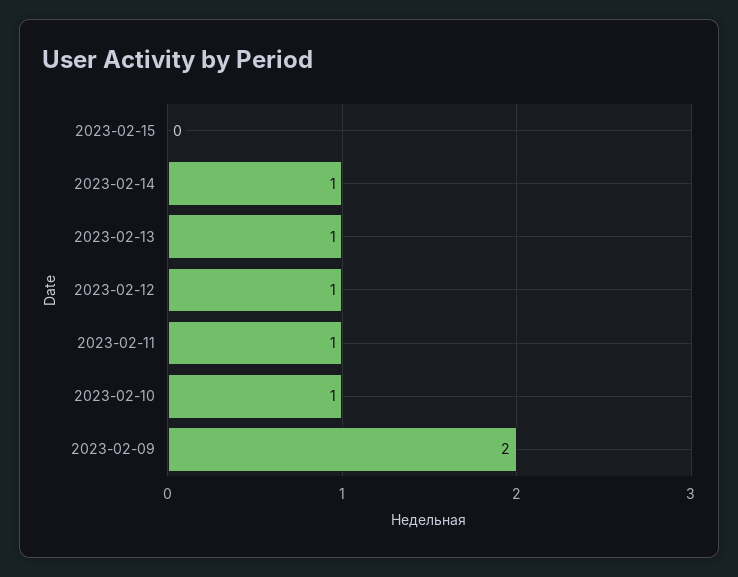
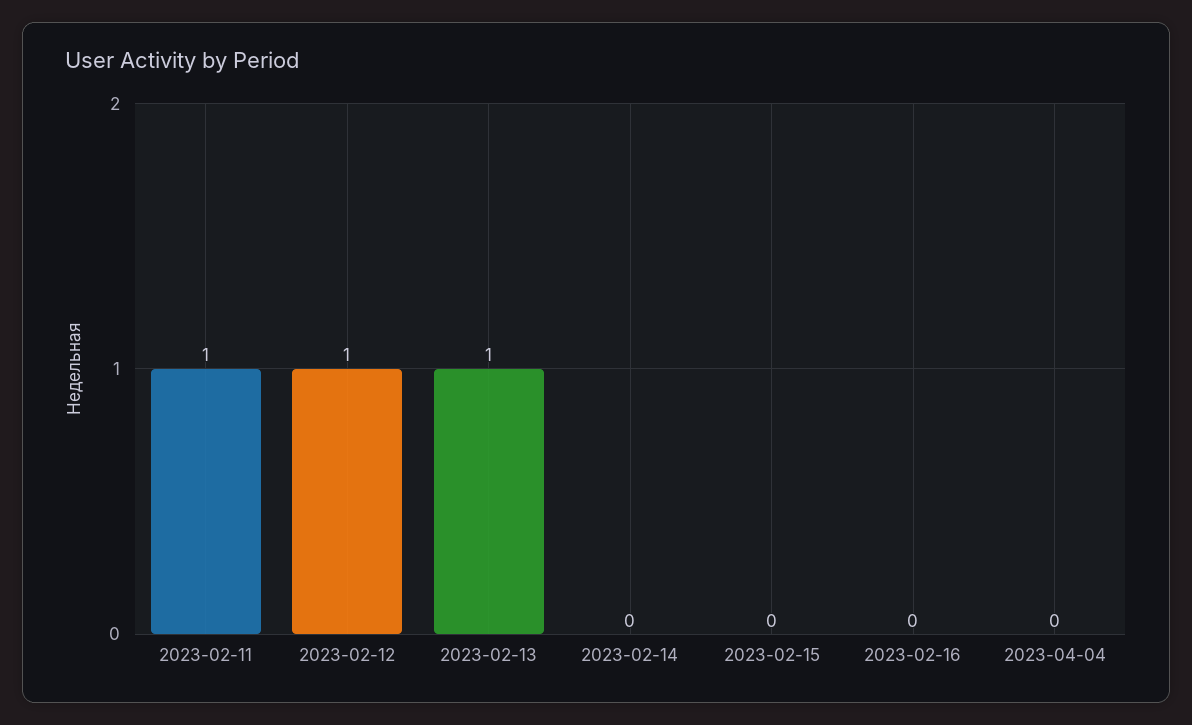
2023-02-14: 1 -> 0
2023-02-10: 1 -> none
2023-02-09: 2 -> none
2023-02-16: none -> 0
2023-04-04: none -> 0

